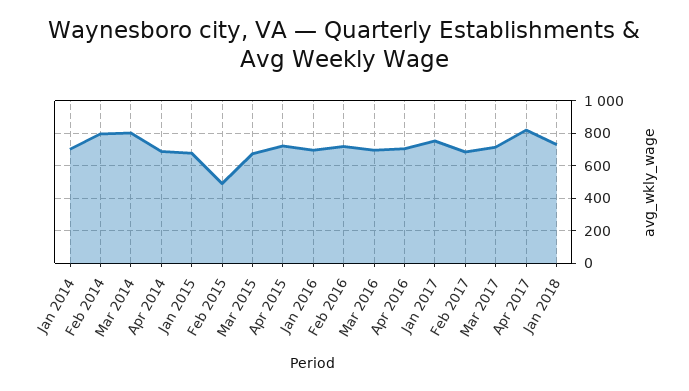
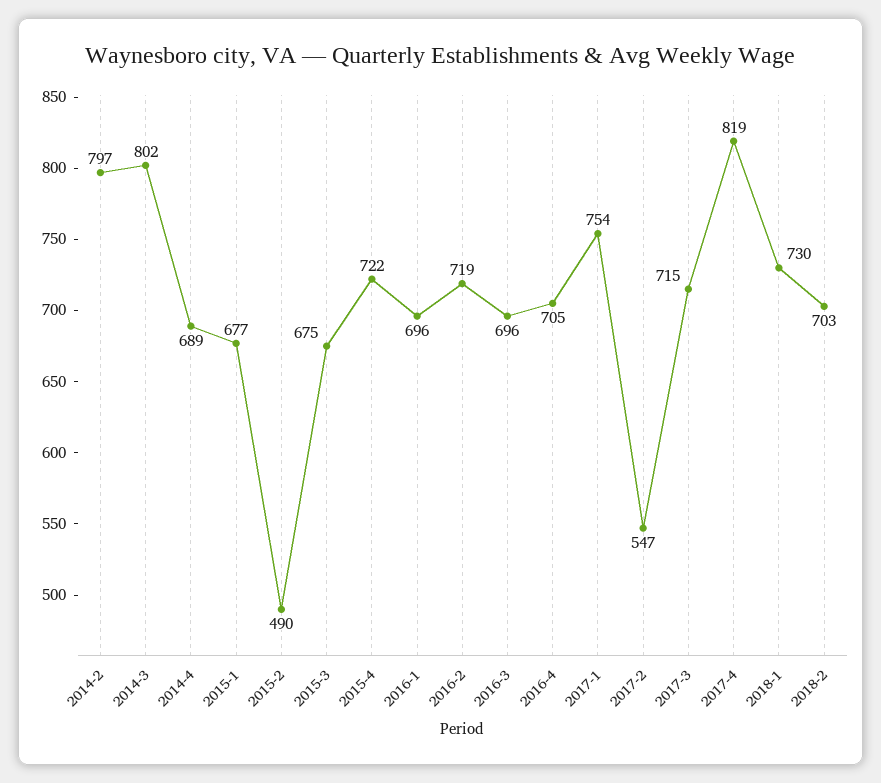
Jan 2014: 700 -> none
Feb 2017: 700 -> 547
2018-2: none -> 703

